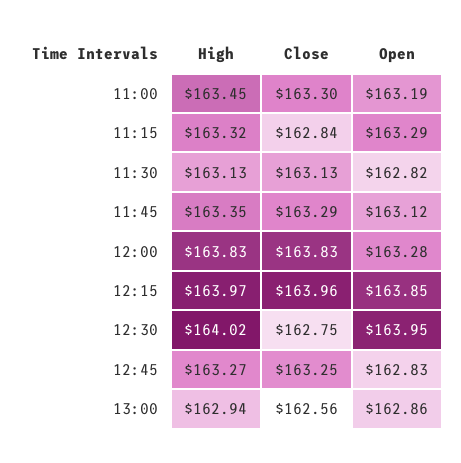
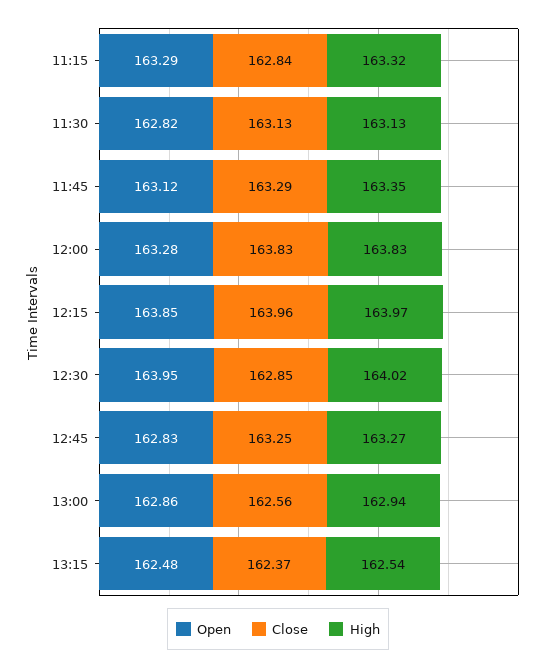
High, 11:00: 163.45 -> none
Close, 11:00: 163.3 -> none
Open, 11:00: 163.19 -> none
Close, 12:30: 162.75 -> 162.85
Open, 13:15: none -> 162.48
Close, 13:15: none -> 162.37
High, 13:15: none -> 162.54

